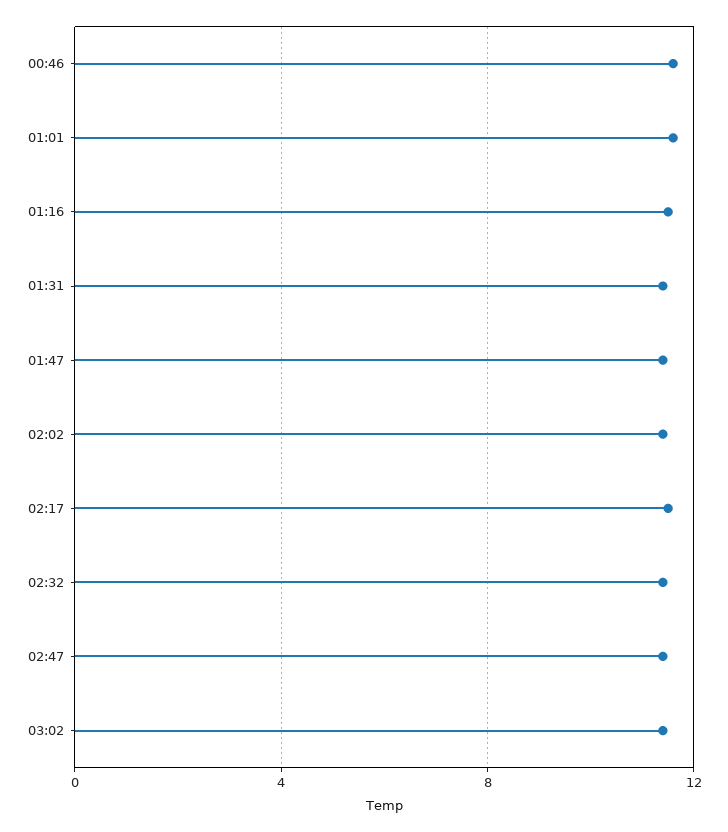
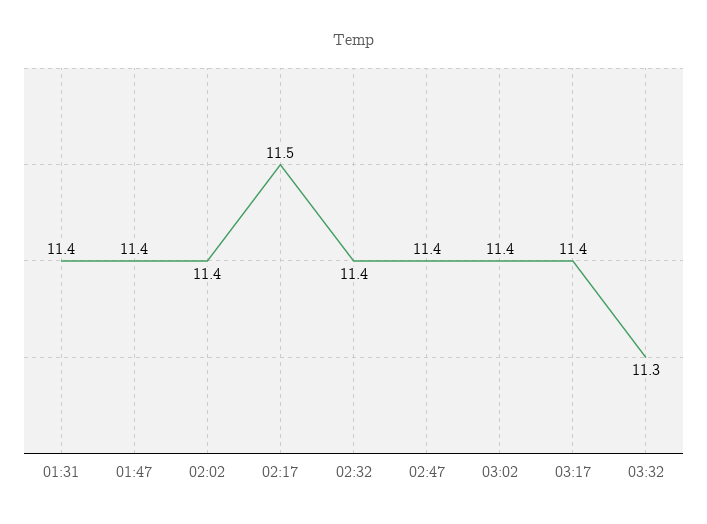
00:46: 11.5 -> none
01:01: 11.5 -> none
01:16: 11.5 -> none
03:17: none -> 11.4
03:32: none -> 11.3

